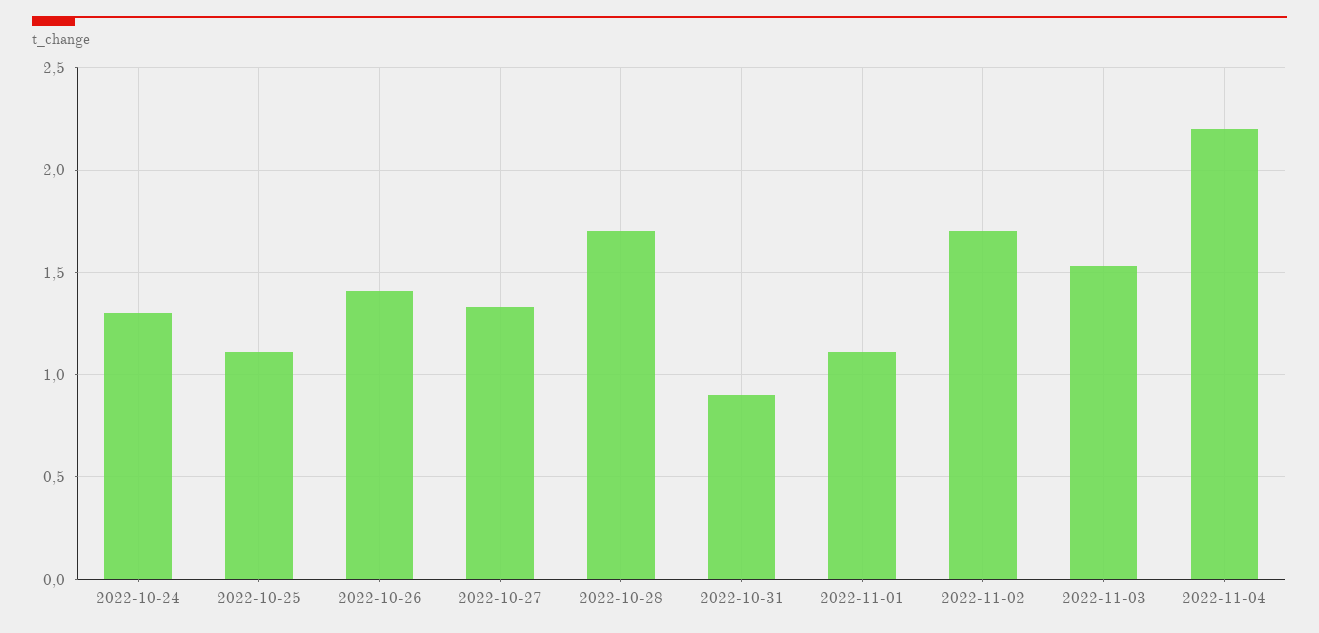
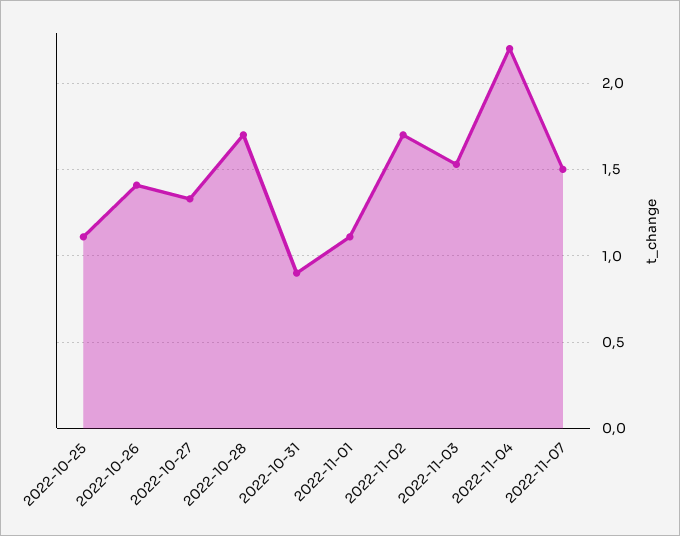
2022-10-24: 1.3 -> none
2022-11-07: none -> 1.5

